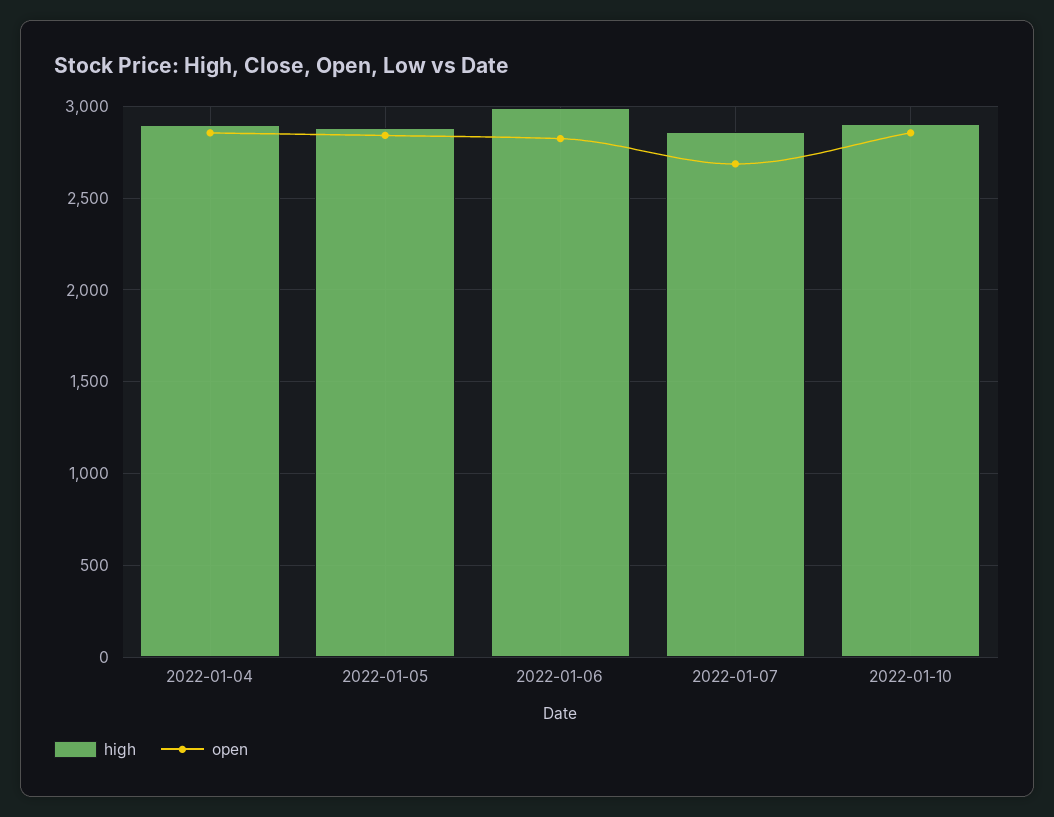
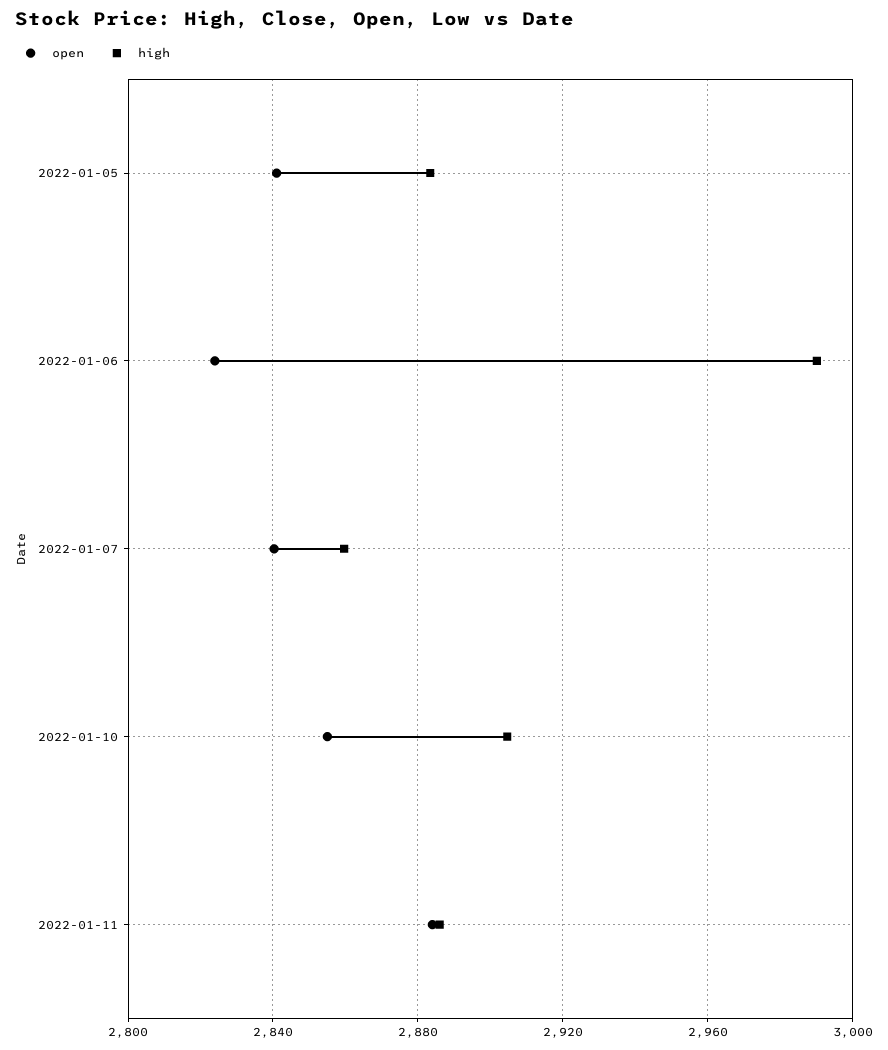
high, 2022-01-04: 2900 -> none
open, 2022-01-04: 2850 -> none
open, 2022-01-07: 2700 -> 2840
open, 2022-01-11: none -> 2885
high, 2022-01-11: none -> 2885

